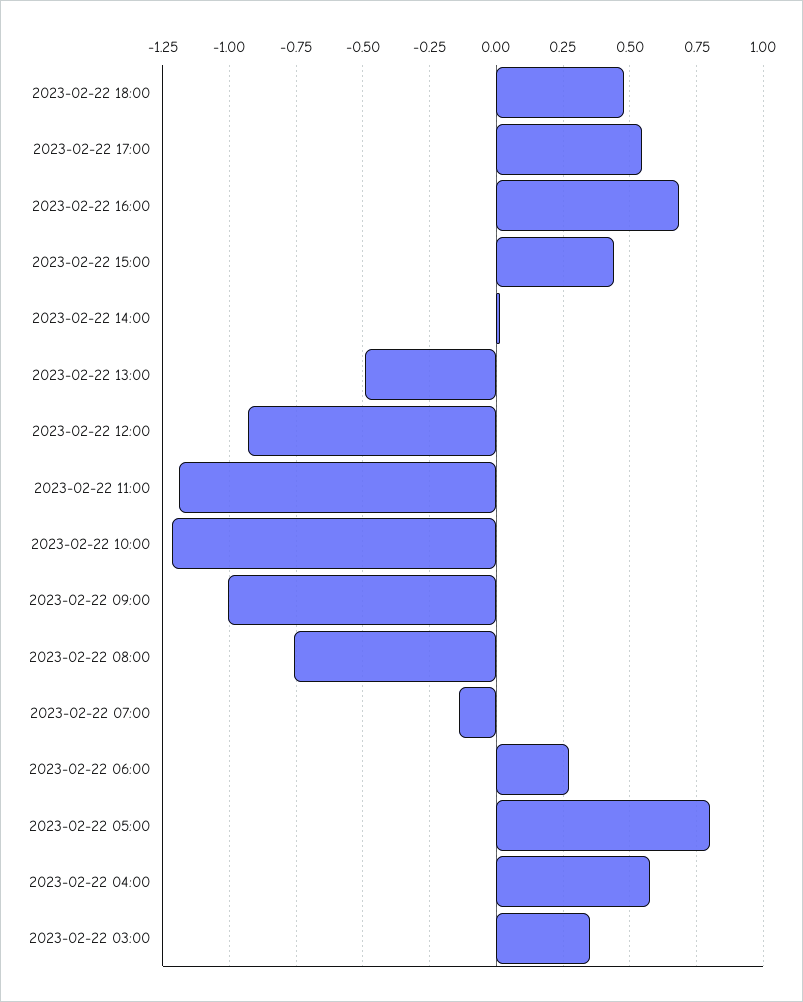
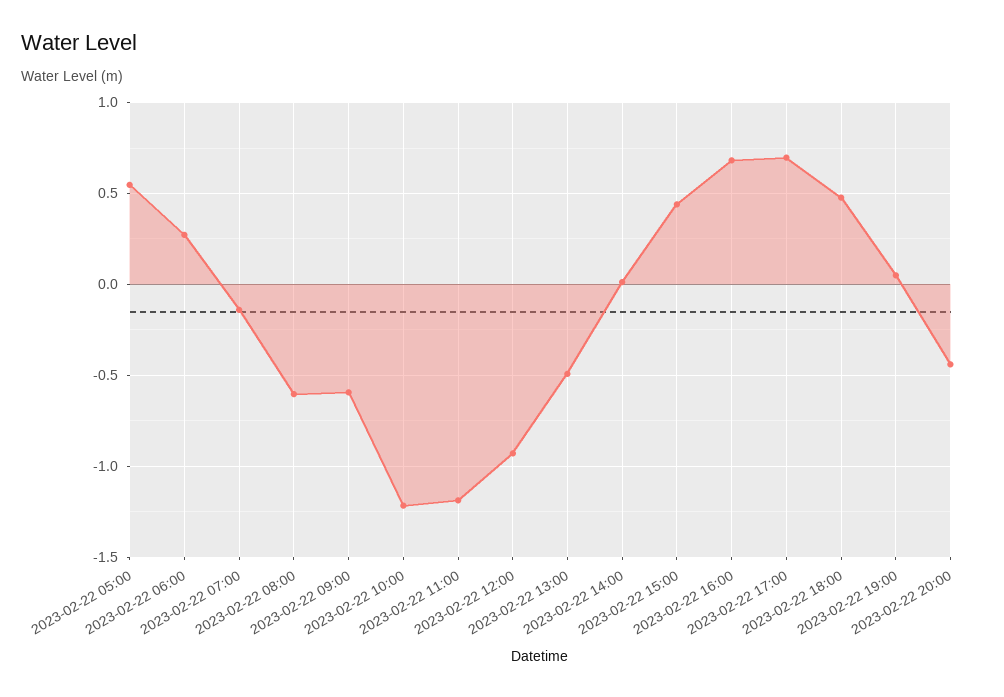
2023-02-22 17:00: 0.55 -> 0.7
2023-02-22 09:00: -1 -> -0.6
2023-02-22 08:00: -0.75 -> -0.6
2023-02-22 05:00: 0.8 -> 0.55
2023-02-22 04:00: 0.575 -> none
2023-02-22 03:00: 0.35 -> none
2023-02-22 19:00: none -> 0.05
2023-02-22 20:00: none -> -0.45

